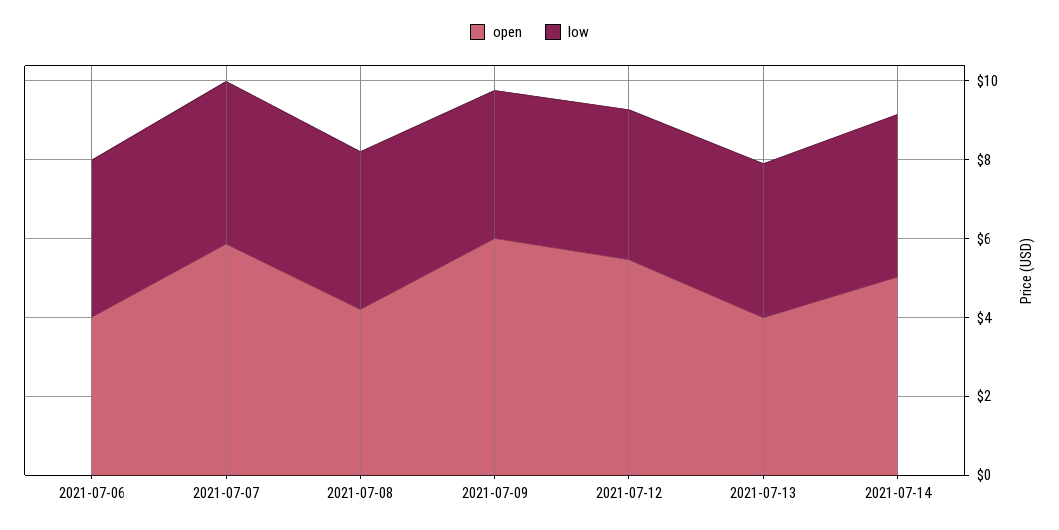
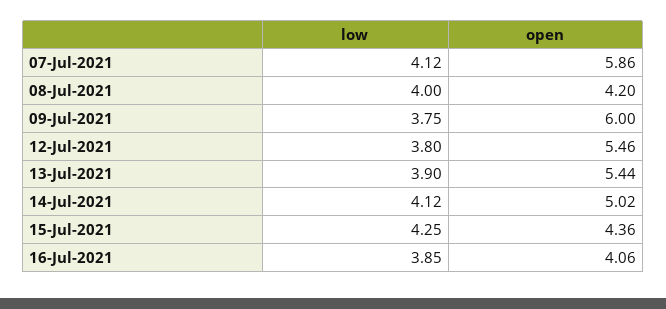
open, 2021-07-06: 4 -> none
low, 2021-07-06: 4 -> none
open, 2021-07-13: 4 -> 5.44
low, 15-Jul-2021: none -> 4.25
open, 15-Jul-2021: none -> 4.36
low, 16-Jul-2021: none -> 3.85
open, 16-Jul-2021: none -> 4.06

